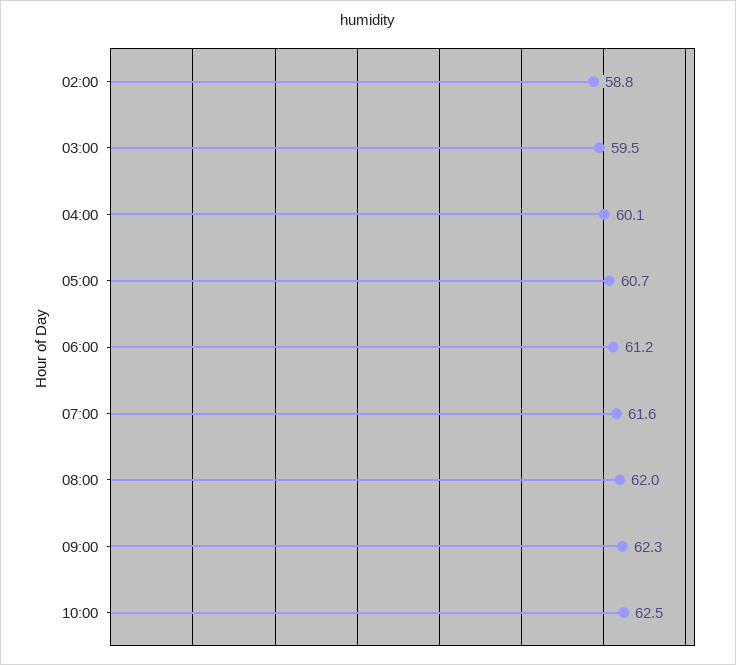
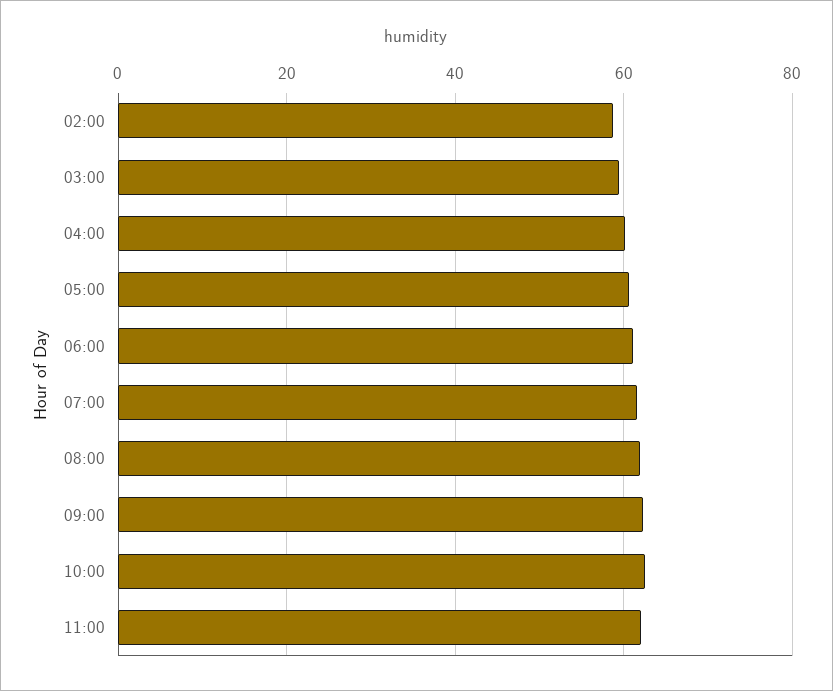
11:00: none -> 62

